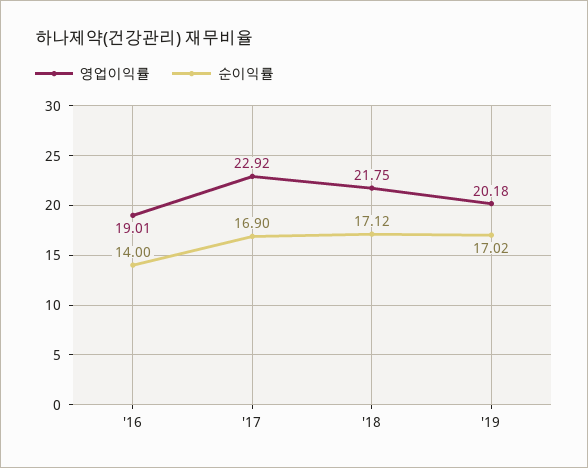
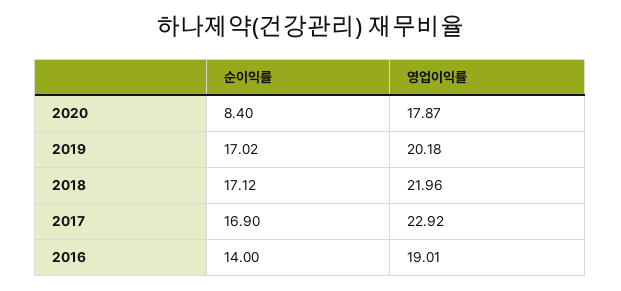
영업이익률, '18: 21.75 -> 21.96
순이익률, 2020: none -> 8.4
영업이익률, 2020: none -> 17.87

